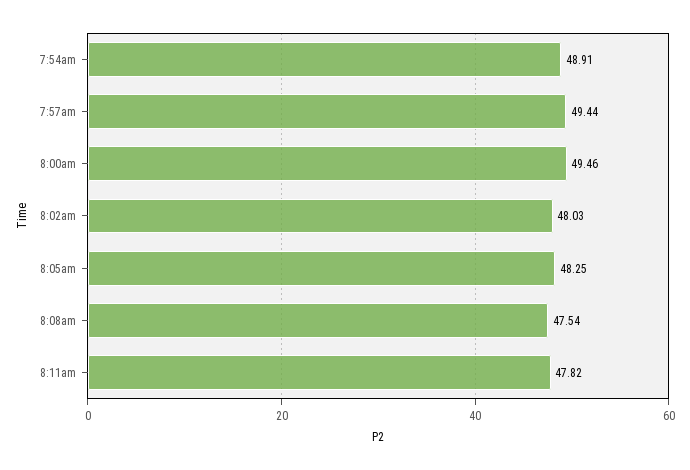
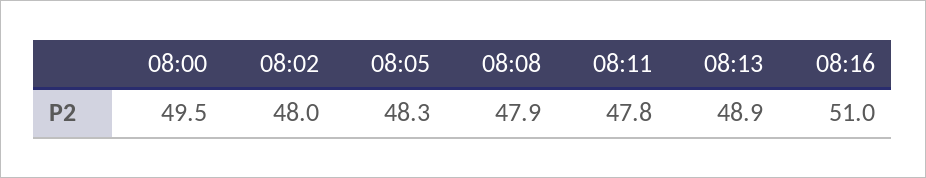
7:54am: 48.91 -> none
7:57am: 49.44 -> none
8:08am: 47.54 -> 47.9
08:13: none -> 48.9
08:16: none -> 51

